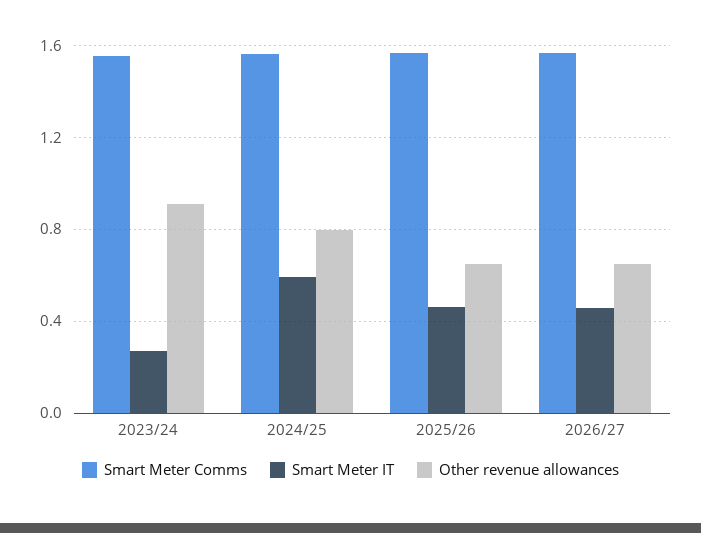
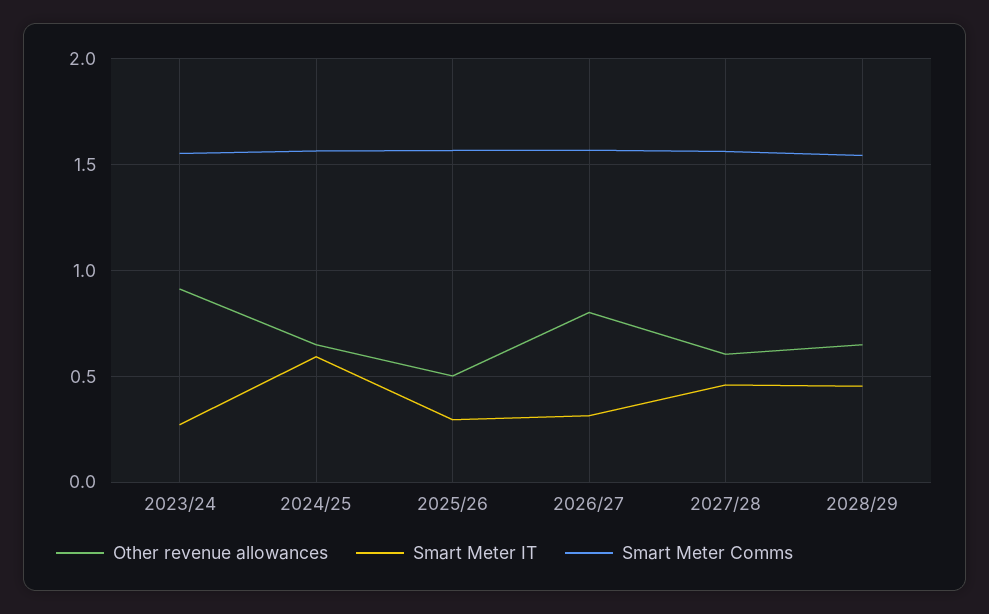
Other revenue allowances, 2024/25: 0.8 -> 0.65
Smart Meter IT, 2025/26: 0.45 -> 0.3
Other revenue allowances, 2025/26: 0.65 -> 0.5
Smart Meter IT, 2026/27: 0.45 -> 0.3
Other revenue allowances, 2026/27: 0.65 -> 0.8
Other revenue allowances, 2027/28: none -> 0.6
Smart Meter IT, 2027/28: none -> 0.45
Smart Meter Comms, 2027/28: none -> 1.55
Other revenue allowances, 2028/29: none -> 0.65
Smart Meter IT, 2028/29: none -> 0.45
Smart Meter Comms, 2028/29: none -> 1.55

